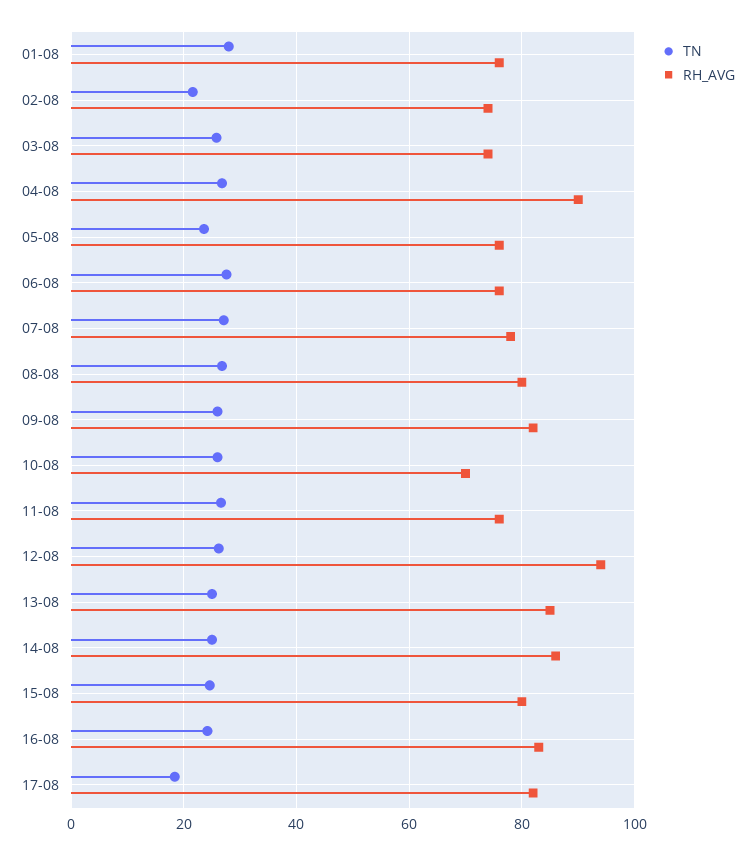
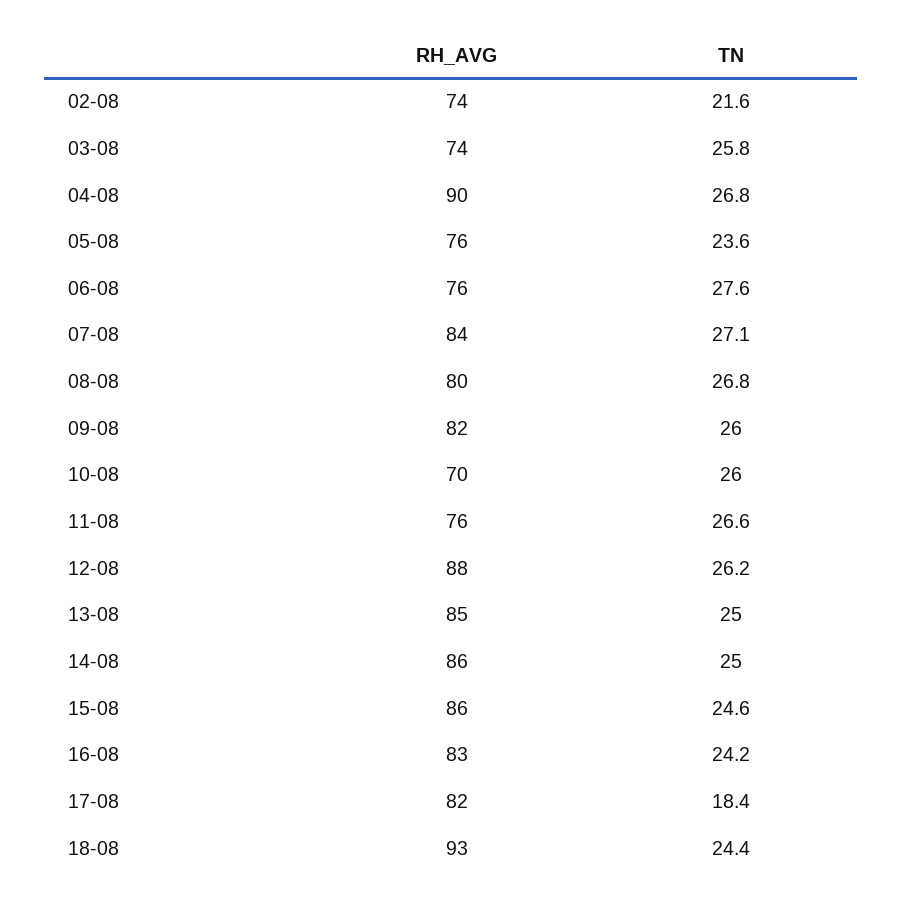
TN, 01-08: 28 -> none
RH_AVG, 01-08: 76 -> none
RH_AVG, 07-08: 78 -> 84
RH_AVG, 12-08: 94 -> 88
RH_AVG, 15-08: 80 -> 86
RH_AVG, 18-08: none -> 93
TN, 18-08: none -> 24.4

